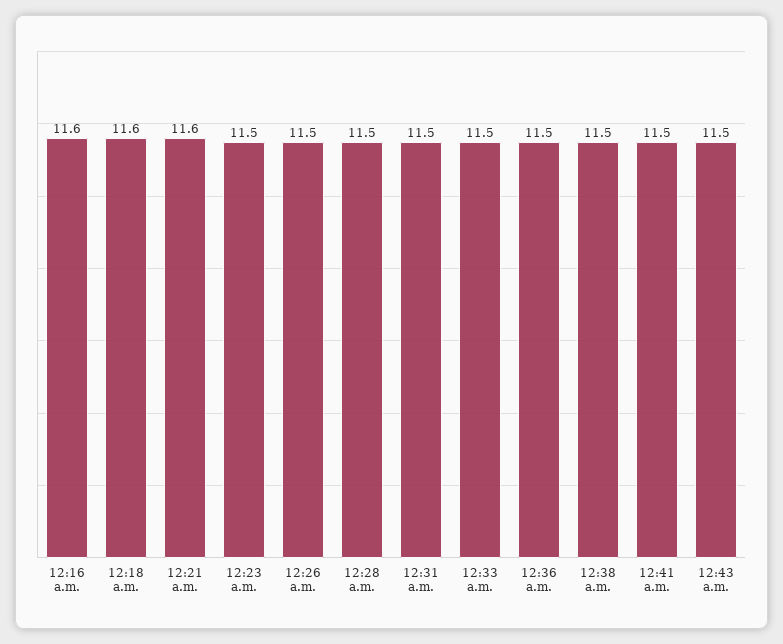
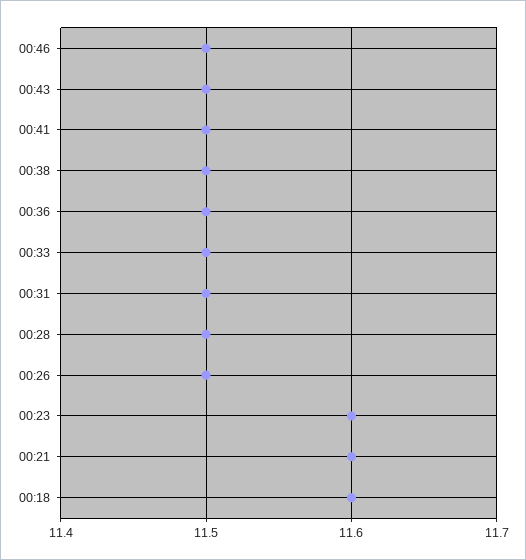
12:16 a.m.: 11.6 -> none
12:23 a.m.: 11.5 -> 11.6
00:46: none -> 11.5

